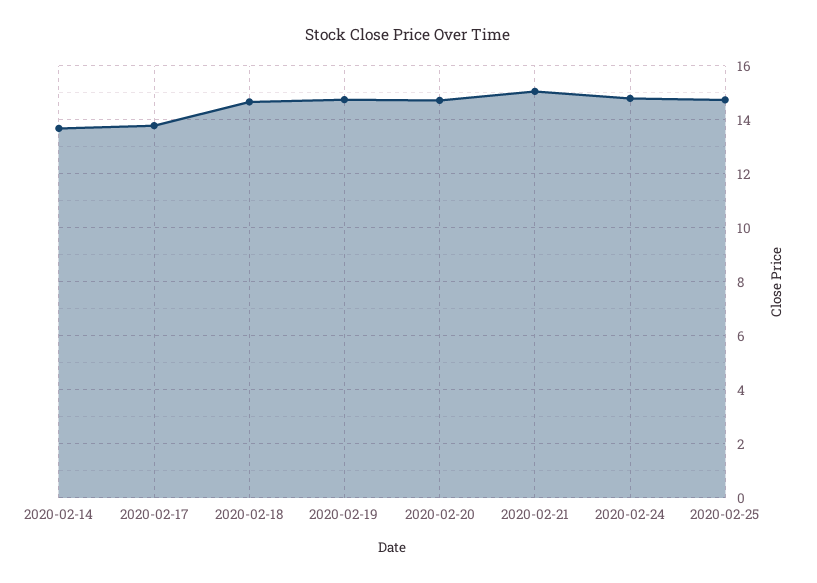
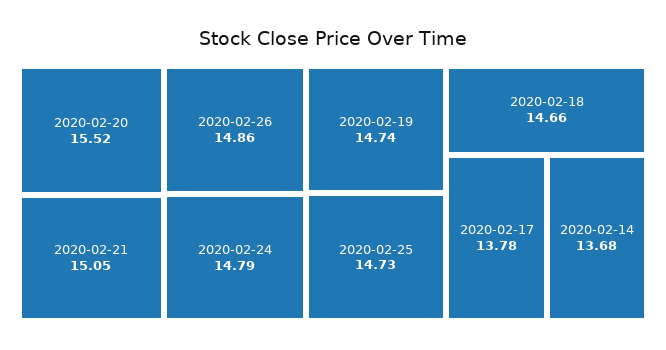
2020-02-20: 14.75 -> 15.52
2020-02-26: none -> 14.86

